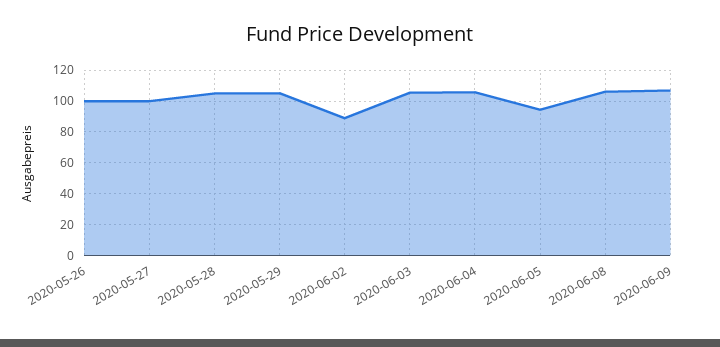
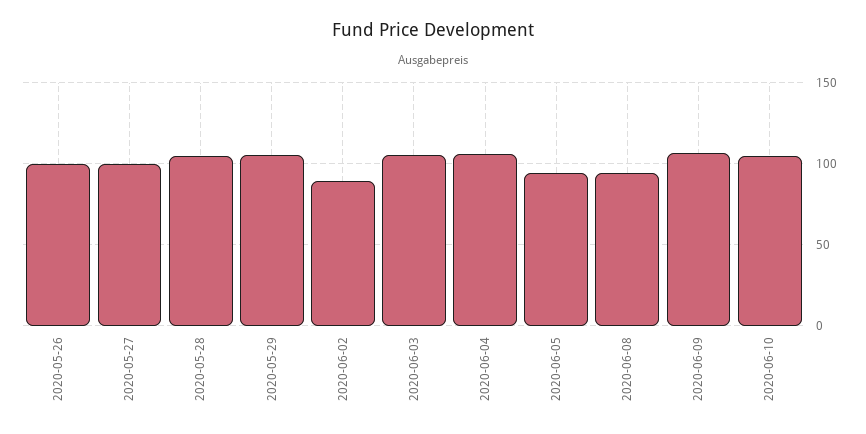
2020-06-08: 105 -> 95
2020-06-10: none -> 105

